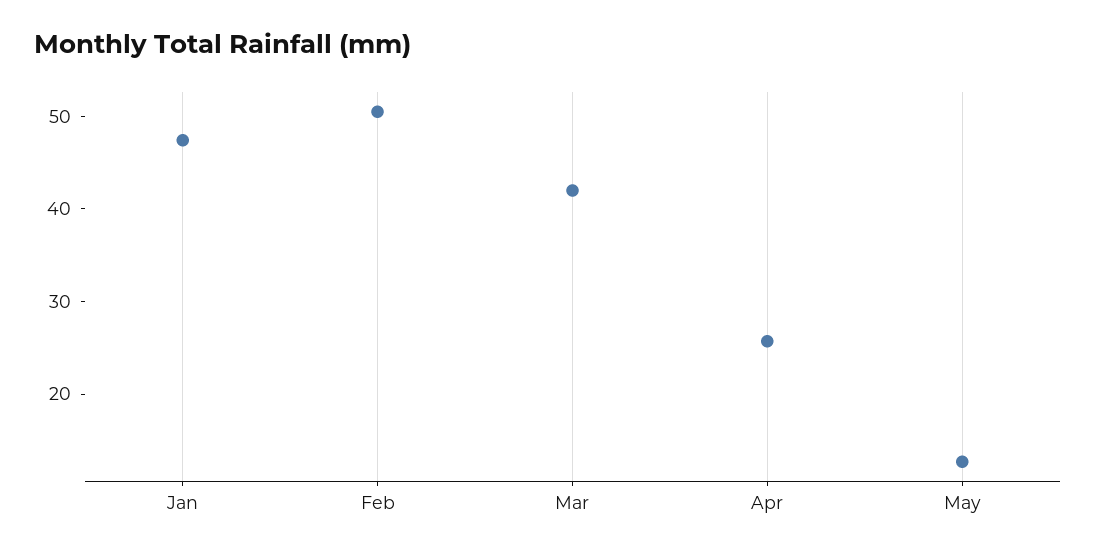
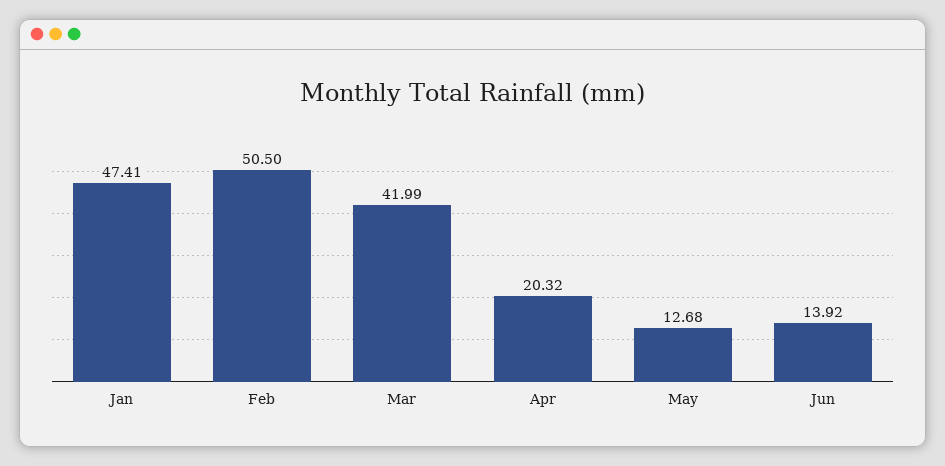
Apr: 26 -> 20.32
Jun: none -> 13.92

